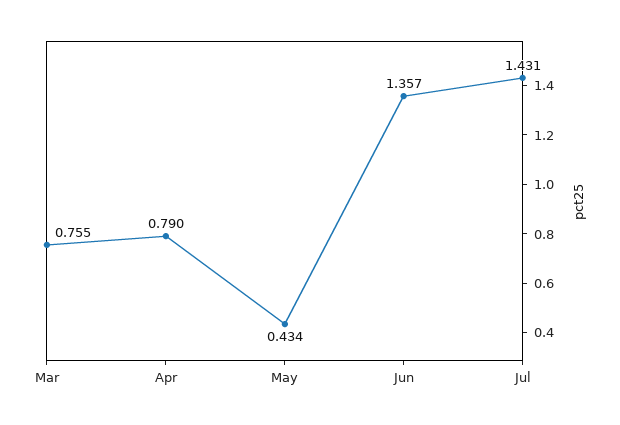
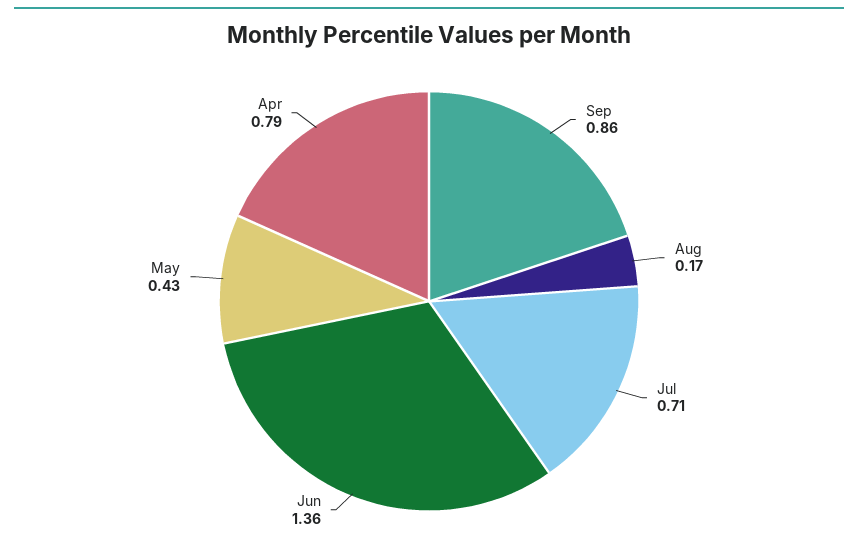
Mar: 0.755 -> none
Jul: 1.431 -> 0.71
Sep: none -> 0.86
Aug: none -> 0.17

